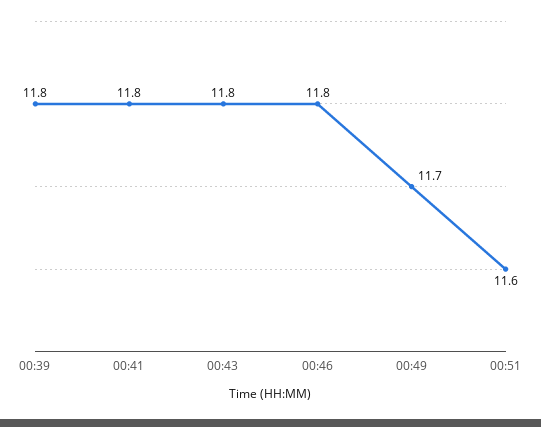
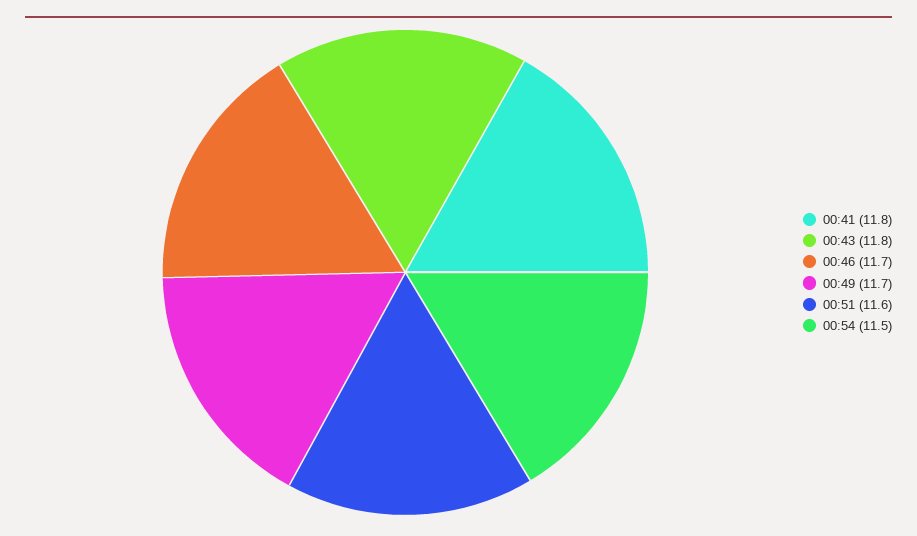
00:39: 11.8 -> none
00:46: 11.8 -> 11.7
00:54: none -> 11.5

